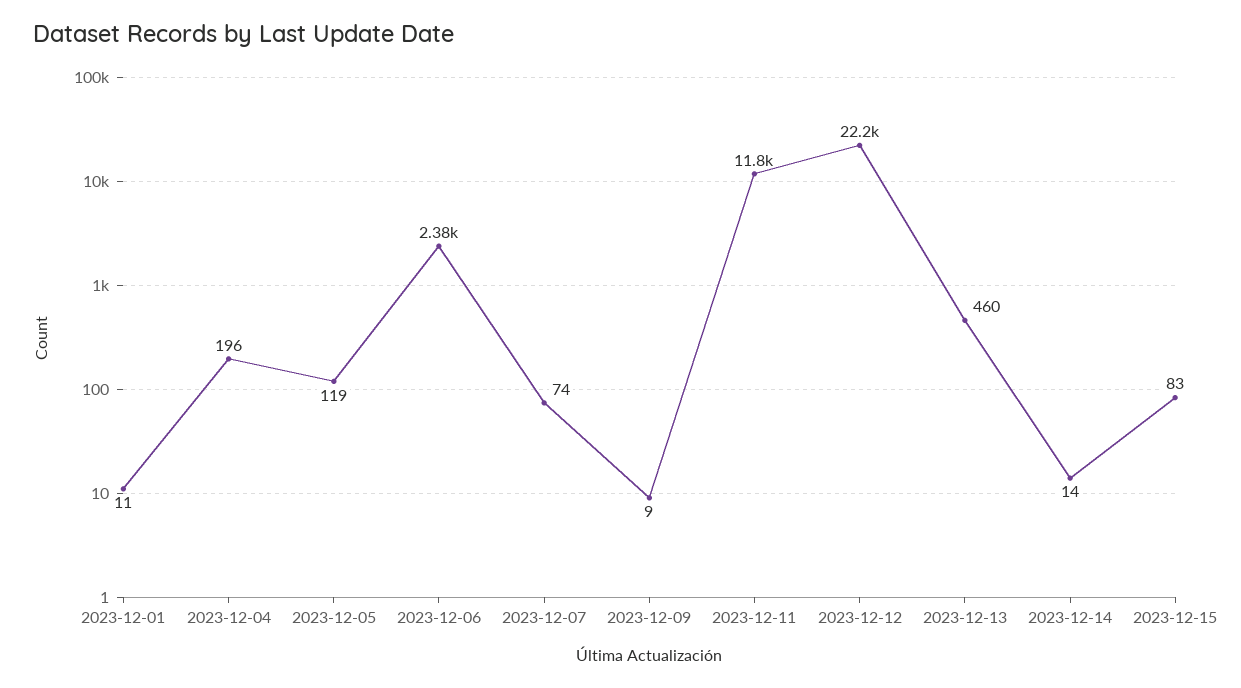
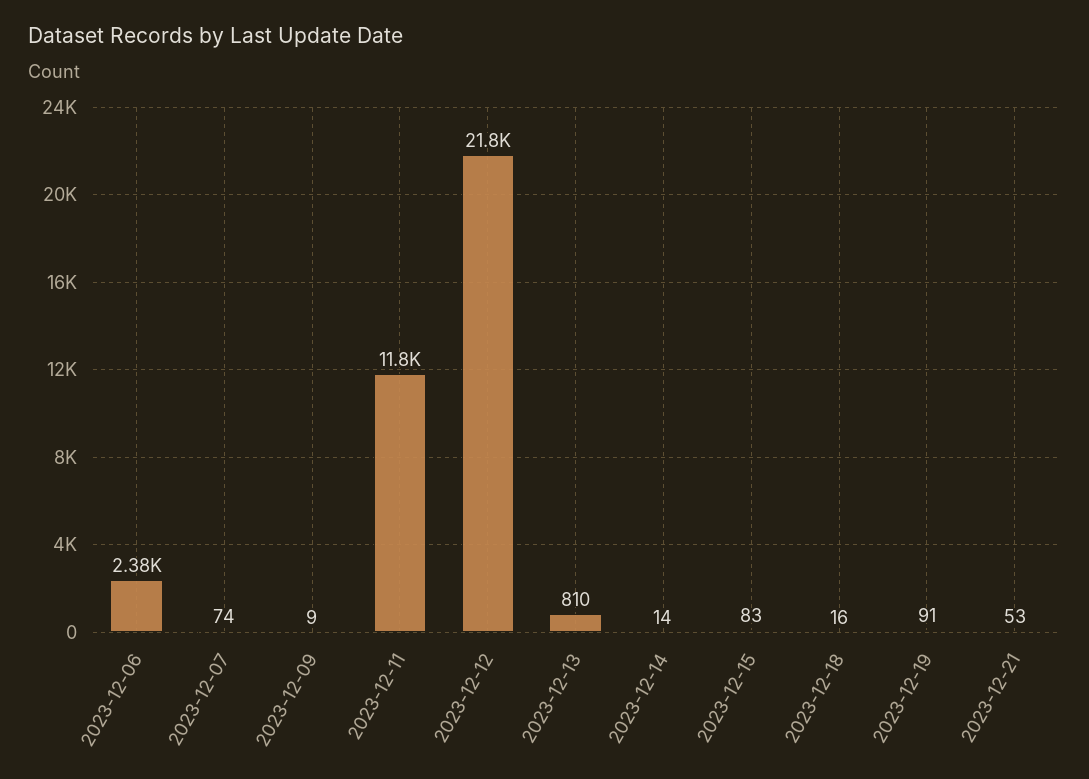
2023-12-01: 11 -> none
2023-12-04: 196 -> none
2023-12-05: 119 -> none
2023-12-12: 22200 -> 21800
2023-12-13: 460 -> 810
2023-12-18: none -> 16
2023-12-19: none -> 91
2023-12-21: none -> 53

